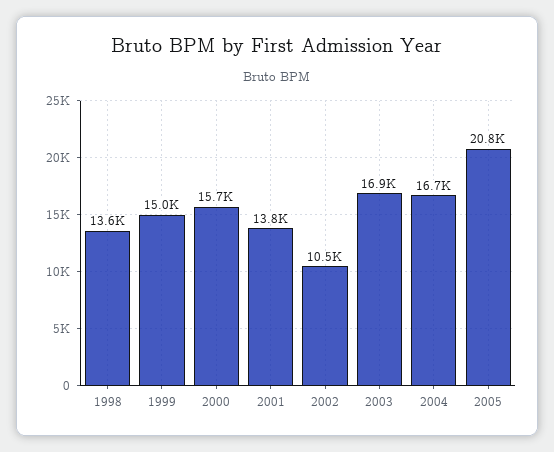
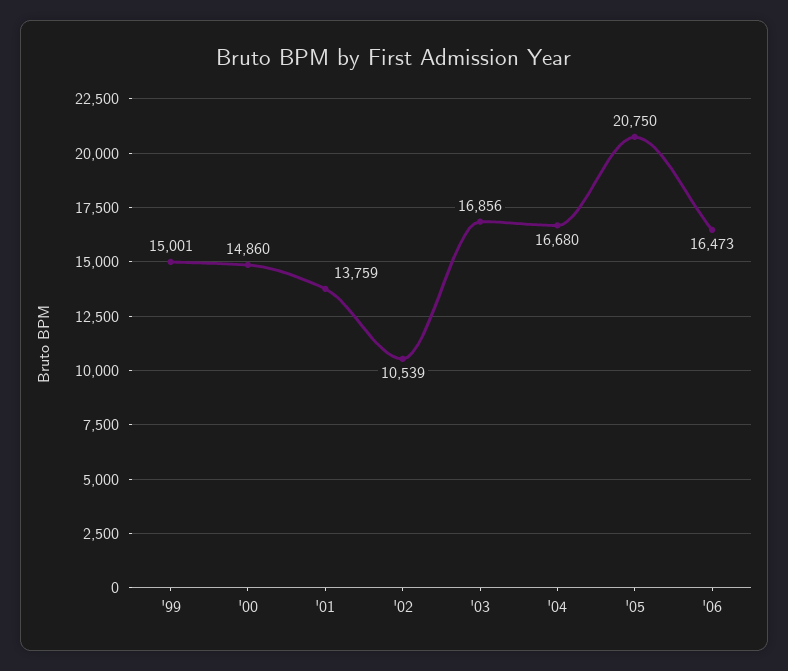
1998: 13600 -> none
2000: 15700 -> 14860
'06: none -> 16473

